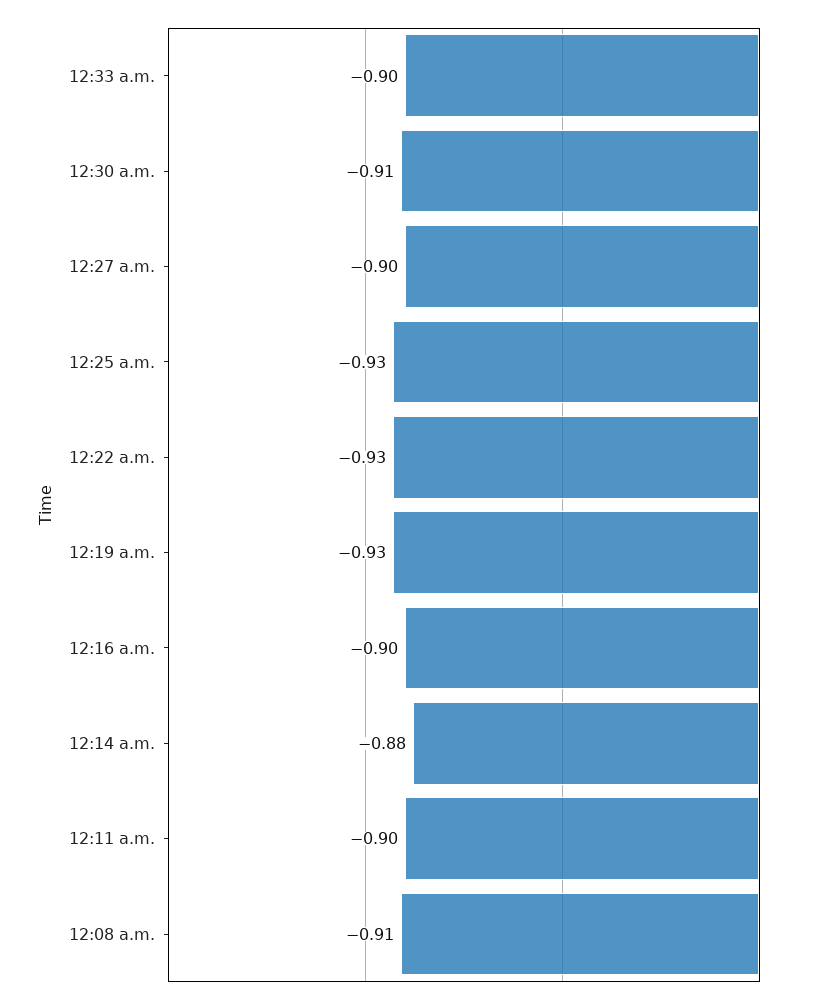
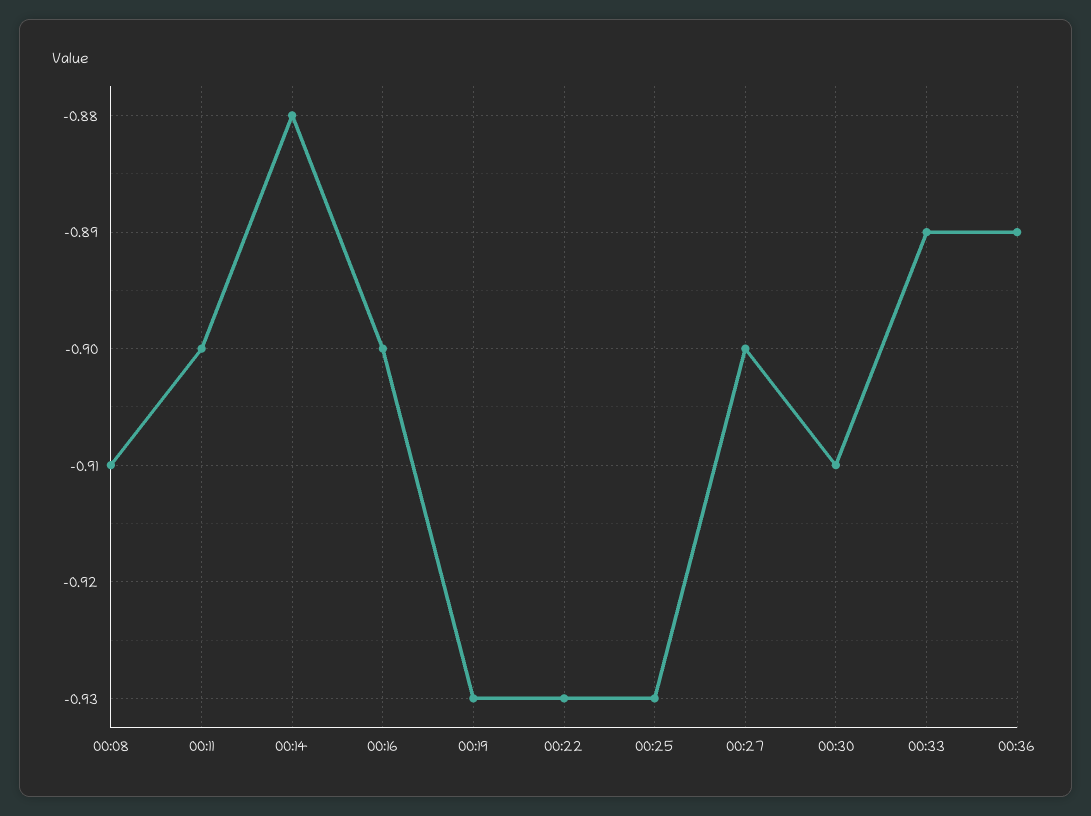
12:33 a.m.: -0.9 -> -0.89
00:36: none -> -0.89

